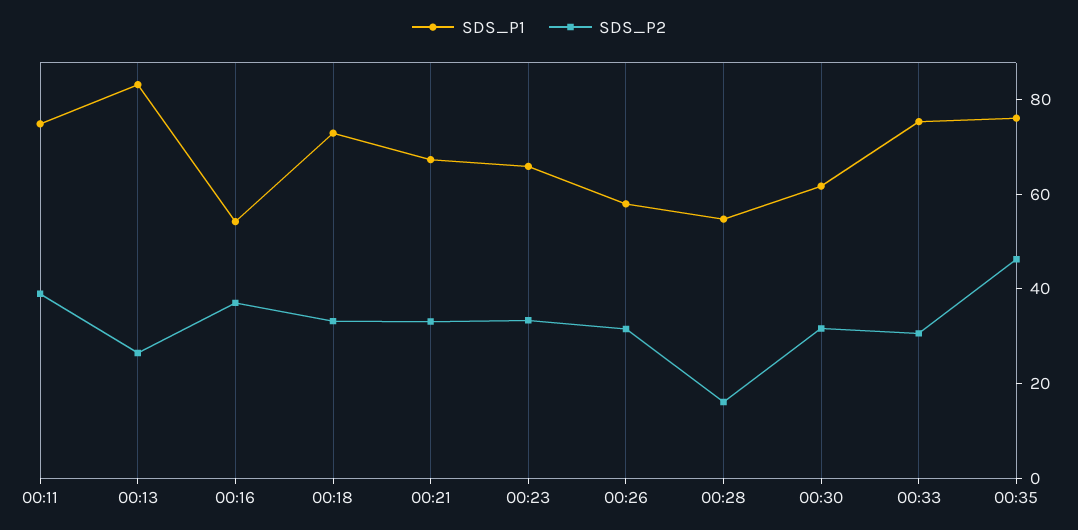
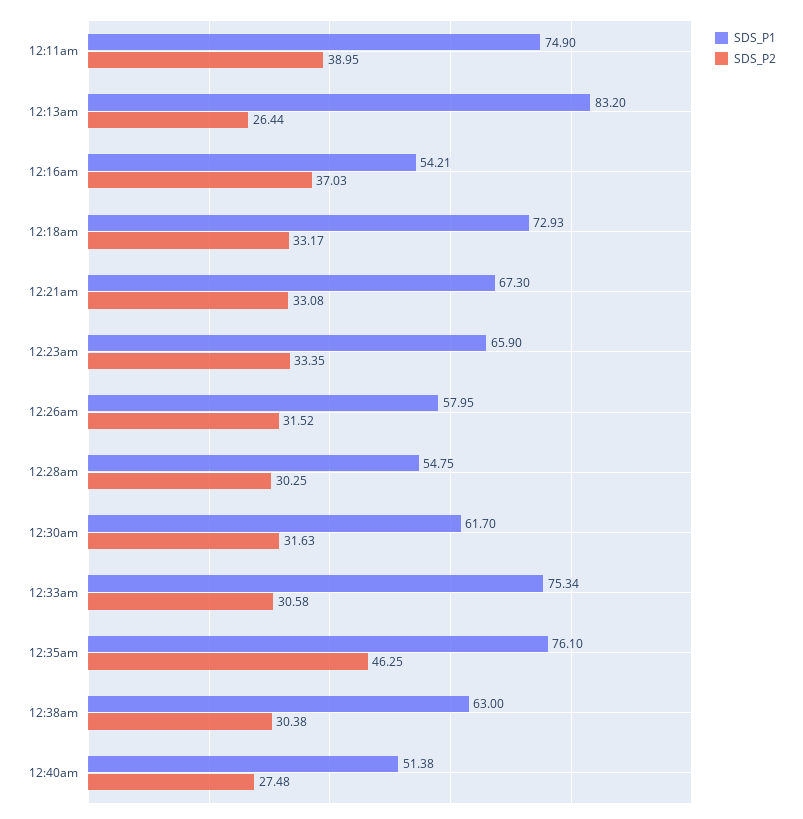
SDS_P2, 00:28: 15 -> 30.25
SDS_P1, 12:38am: none -> 63
SDS_P2, 12:38am: none -> 30.38
SDS_P1, 12:40am: none -> 51.38
SDS_P2, 12:40am: none -> 27.48

